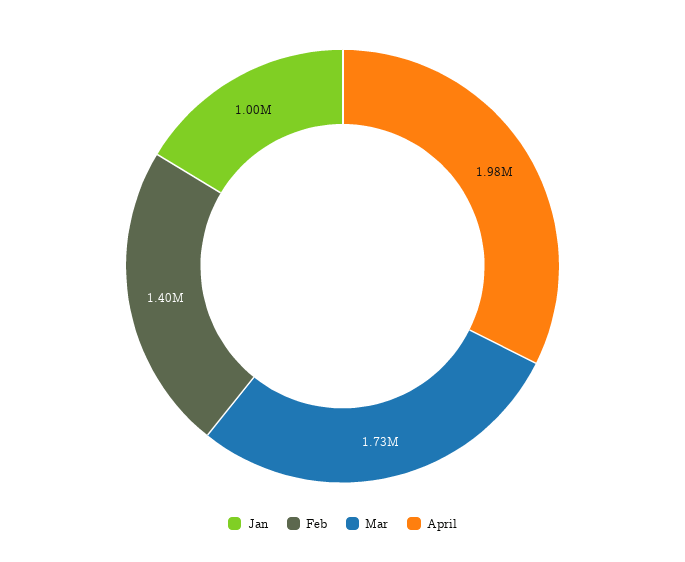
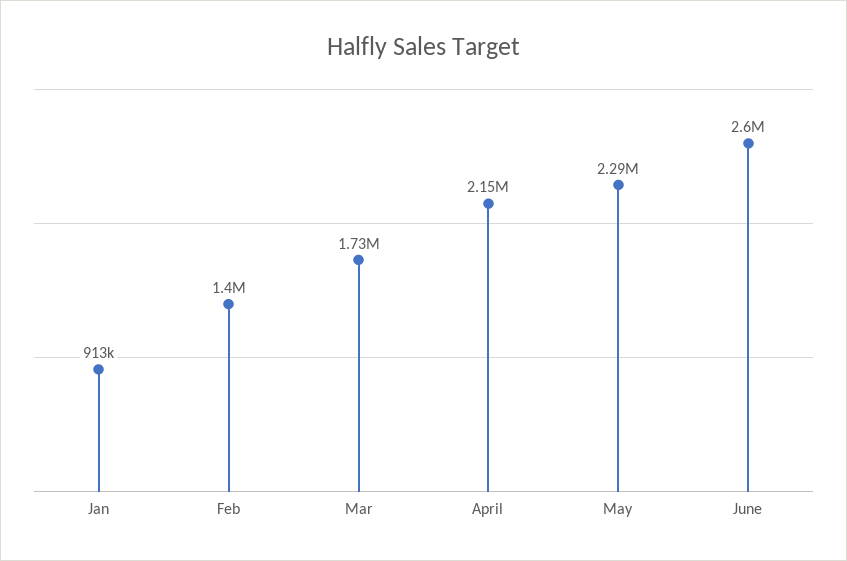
Jan: 1000000 -> 913000
April: 1980000 -> 2150000
May: none -> 2290000
June: none -> 2600000

